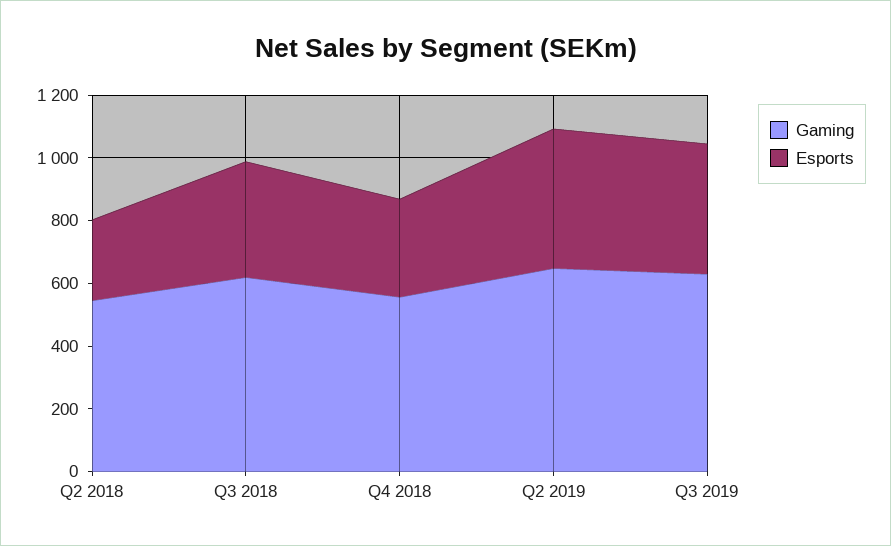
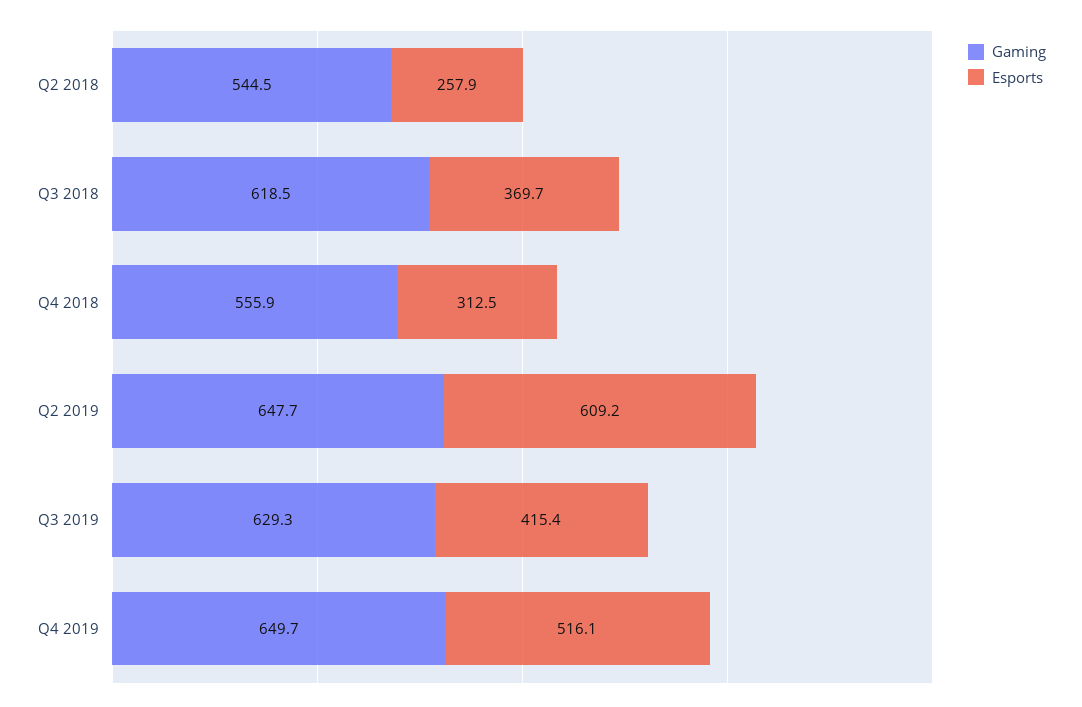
Esports, Q2 2019: 450 -> 609.2
Gaming, Q4 2019: none -> 649.7
Esports, Q4 2019: none -> 516.1

